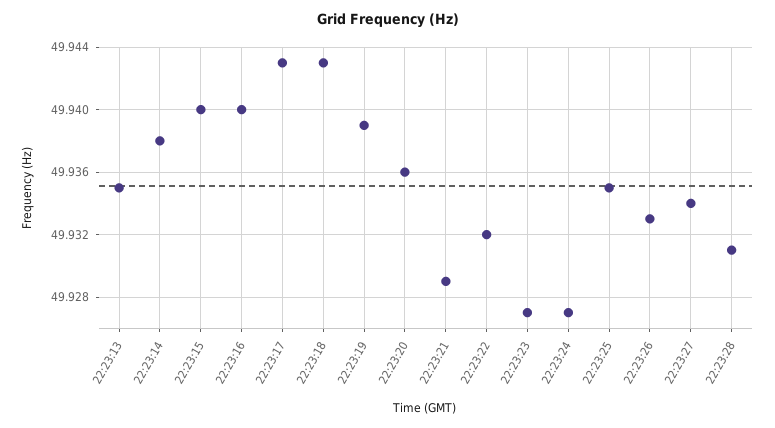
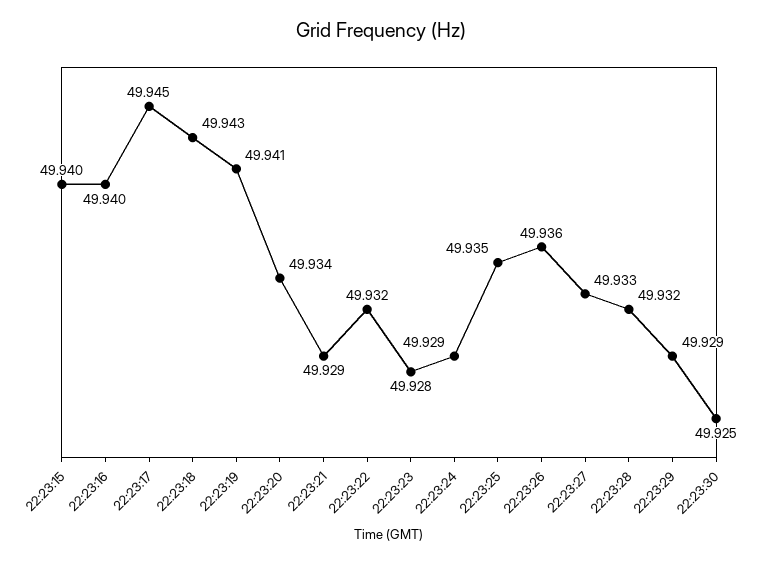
22:23:13: 49.935 -> none
22:23:14: 49.938 -> none
22:23:17: 49.943 -> 49.945
22:23:19: 49.939 -> 49.941
22:23:20: 49.936 -> 49.934
22:23:23: 49.927 -> 49.928
22:23:24: 49.927 -> 49.929
22:23:26: 49.933 -> 49.936
22:23:27: 49.934 -> 49.933
22:23:28: 49.931 -> 49.932
22:23:29: none -> 49.929
22:23:30: none -> 49.925

